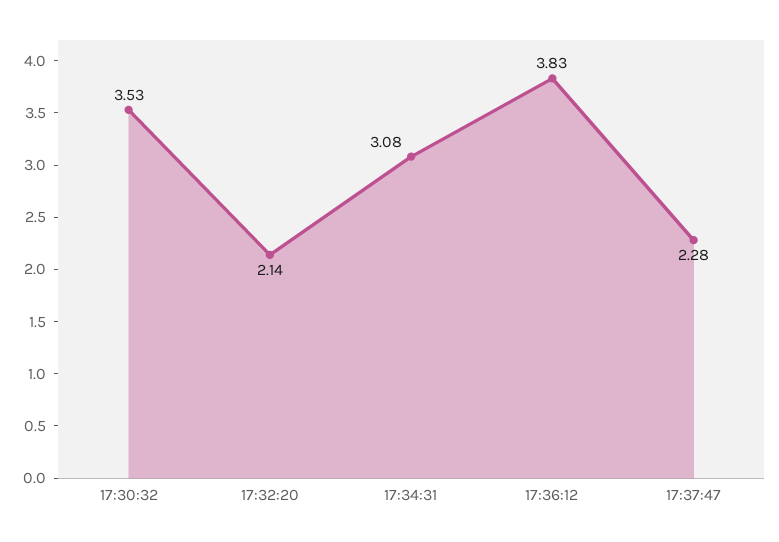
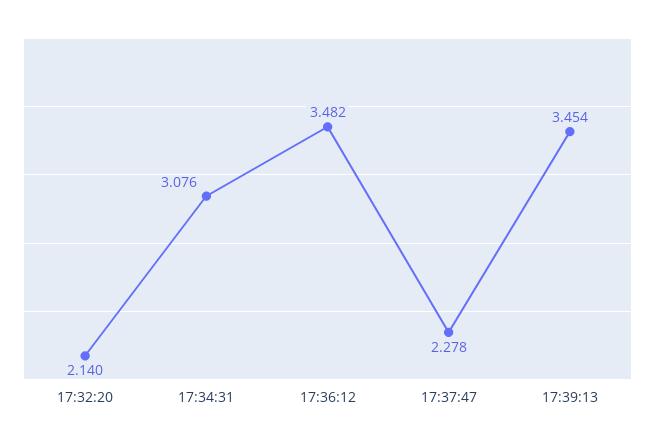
17:30:32: 3.53 -> none
17:36:12: 3.83 -> 3.482
17:39:13: none -> 3.454

